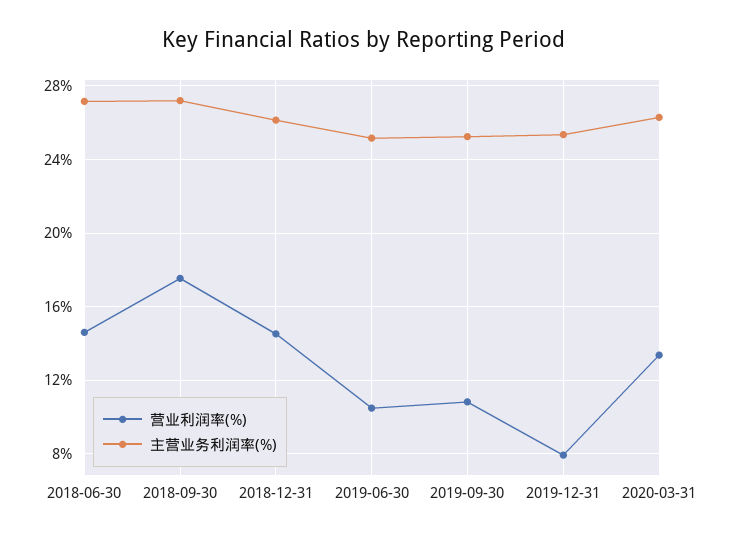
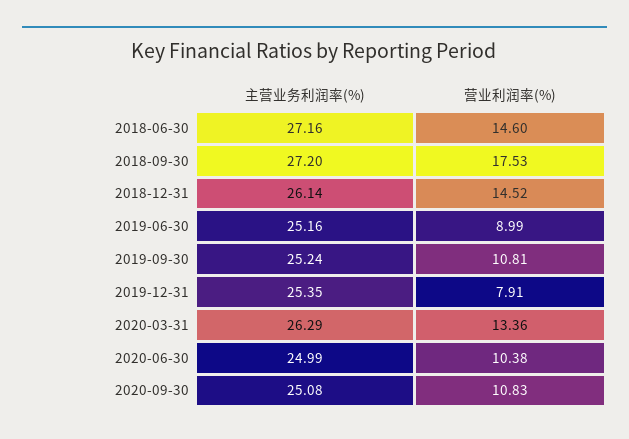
营业利润率(%), 2019-06-30: 10.5 -> 8.99
主营业务利润率(%), 2020-06-30: none -> 24.99
营业利润率(%), 2020-06-30: none -> 10.38
主营业务利润率(%), 2020-09-30: none -> 25.08
营业利润率(%), 2020-09-30: none -> 10.83

